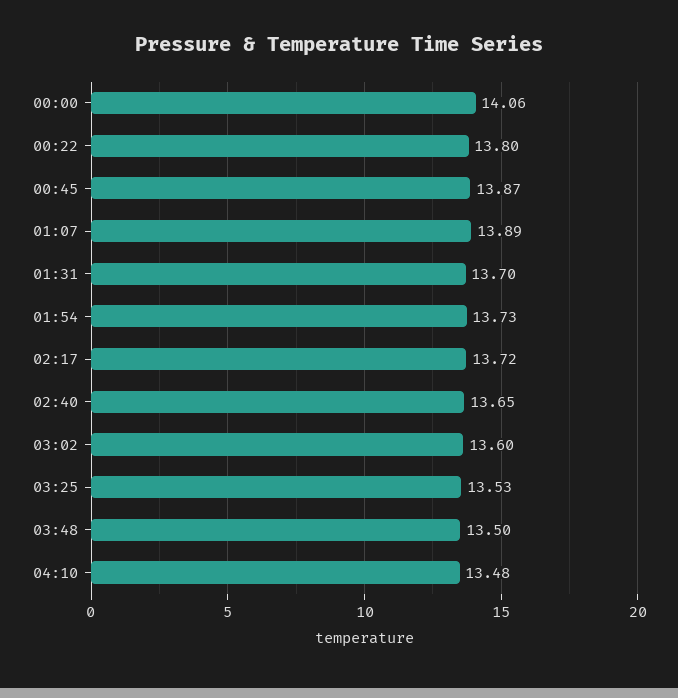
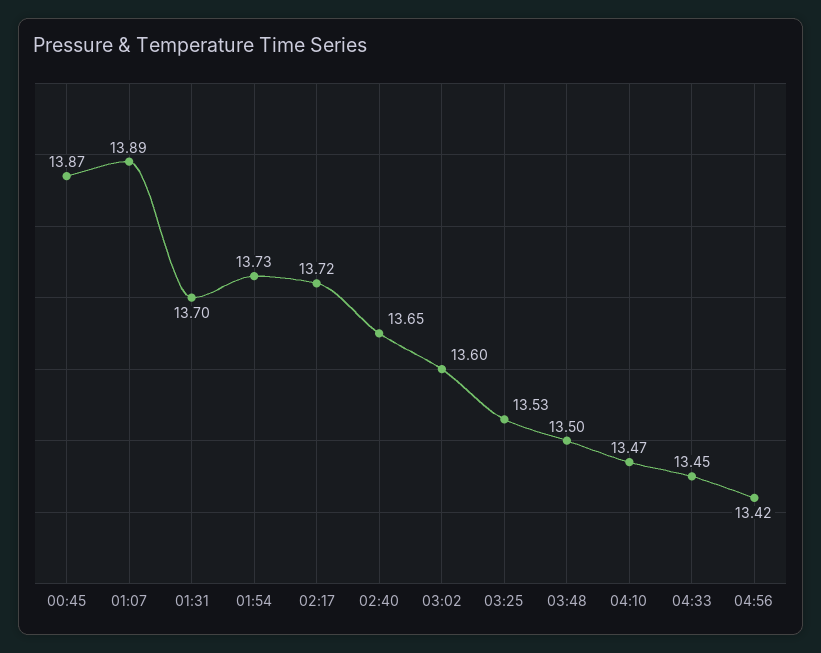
00:00: 14.06 -> none
00:22: 13.8 -> none
04:10: 13.48 -> 13.47
04:33: none -> 13.45
04:56: none -> 13.42

